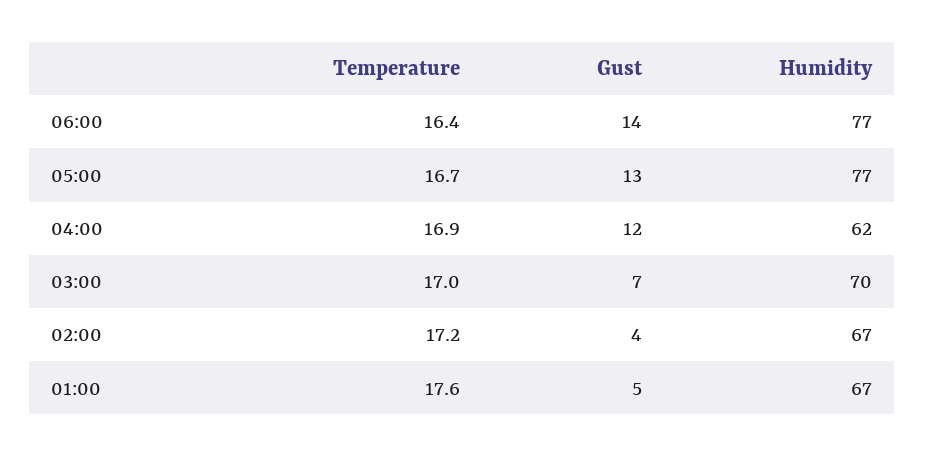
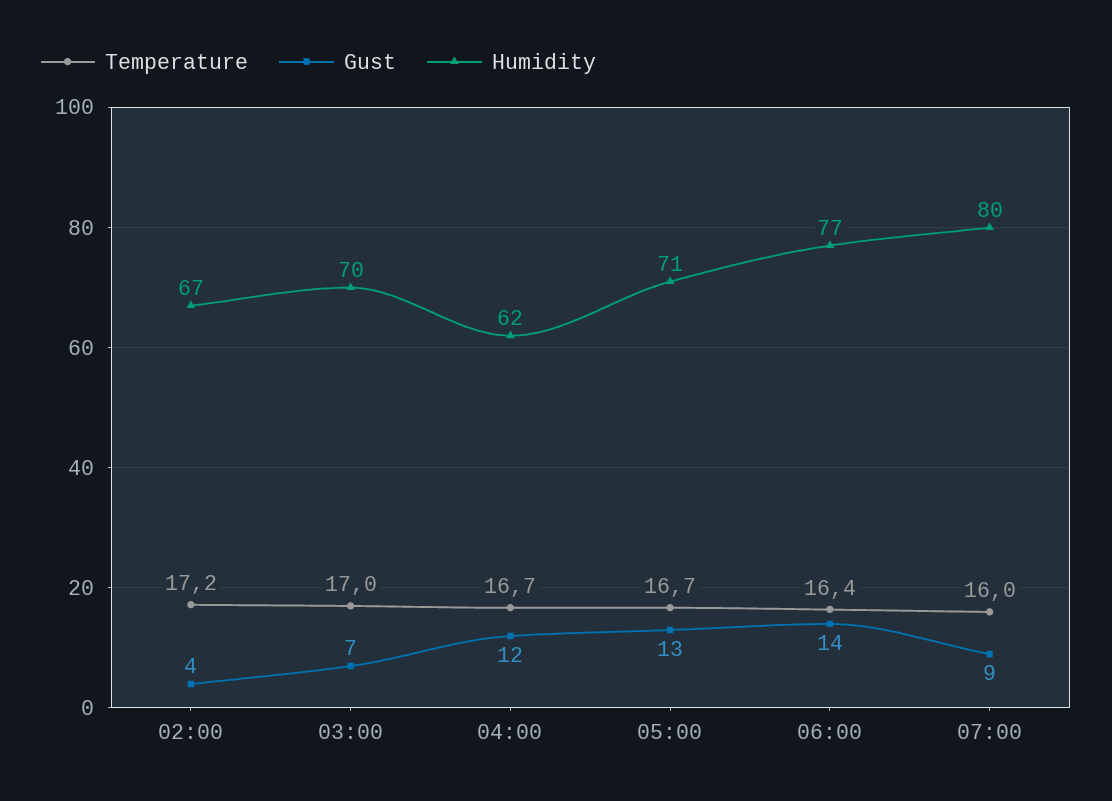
Humidity, 05:00: 77 -> 71
Temperature, 04:00: 16.9 -> 16.7
Temperature, 01:00: 17.6 -> none
Gust, 01:00: 5 -> none
Humidity, 01:00: 67 -> none
Temperature, 07:00: none -> 16
Gust, 07:00: none -> 9
Humidity, 07:00: none -> 80

